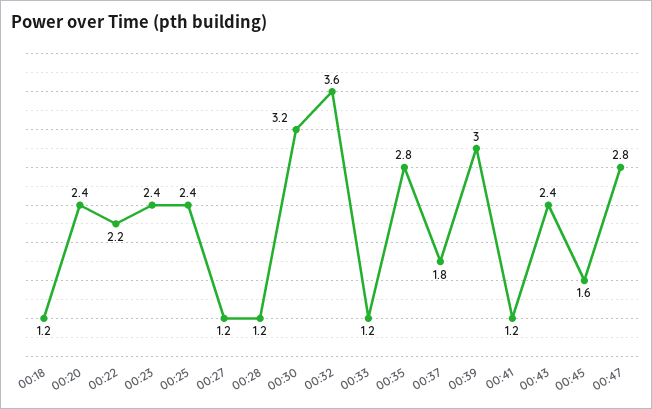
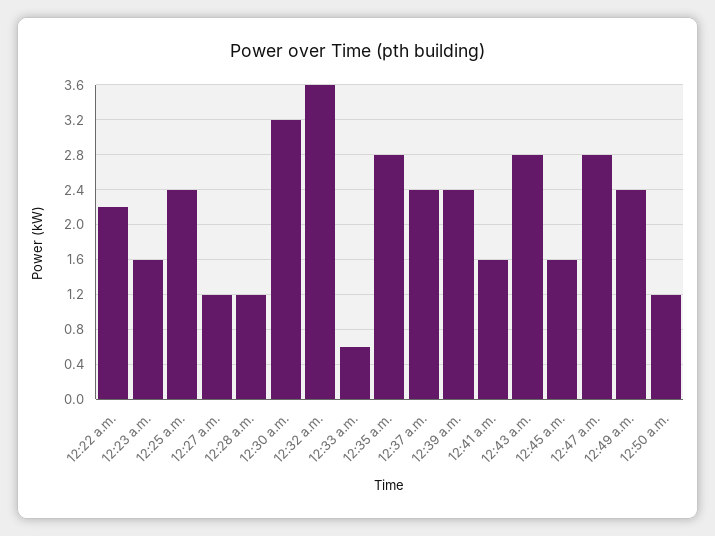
00:18: 1.2 -> none
00:20: 2.4 -> none
00:23: 2.4 -> 1.6
00:33: 1.2 -> 0.6
00:37: 1.8 -> 2.4
00:39: 3 -> 2.4
00:41: 1.2 -> 1.6
00:43: 2.4 -> 2.8
12:49 a.m.: none -> 2.4
12:50 a.m.: none -> 1.2

